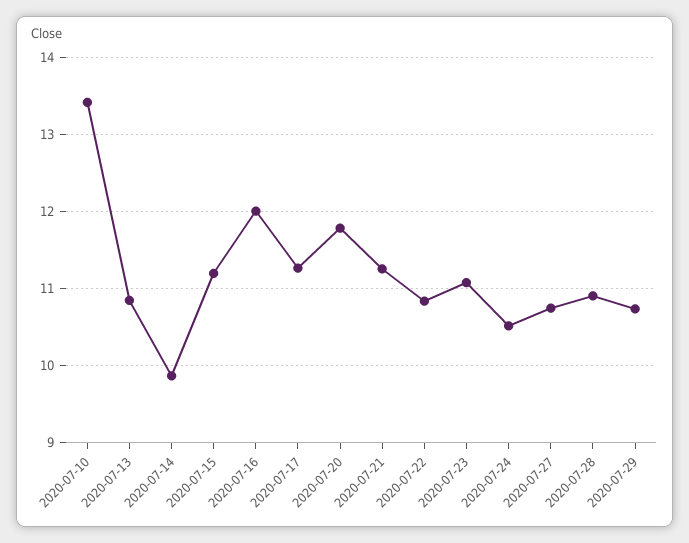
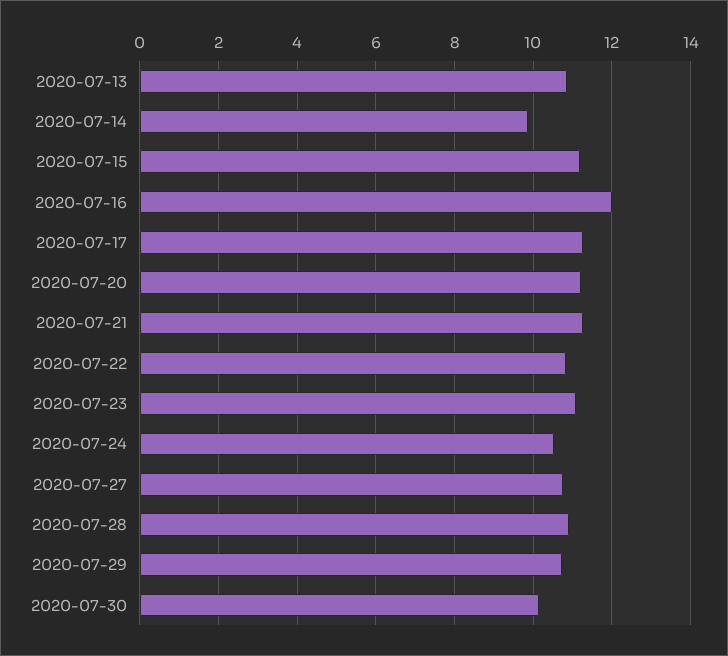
2020-07-10: 13.4 -> none
2020-07-20: 11.8 -> 11.2
2020-07-30: none -> 10.2

